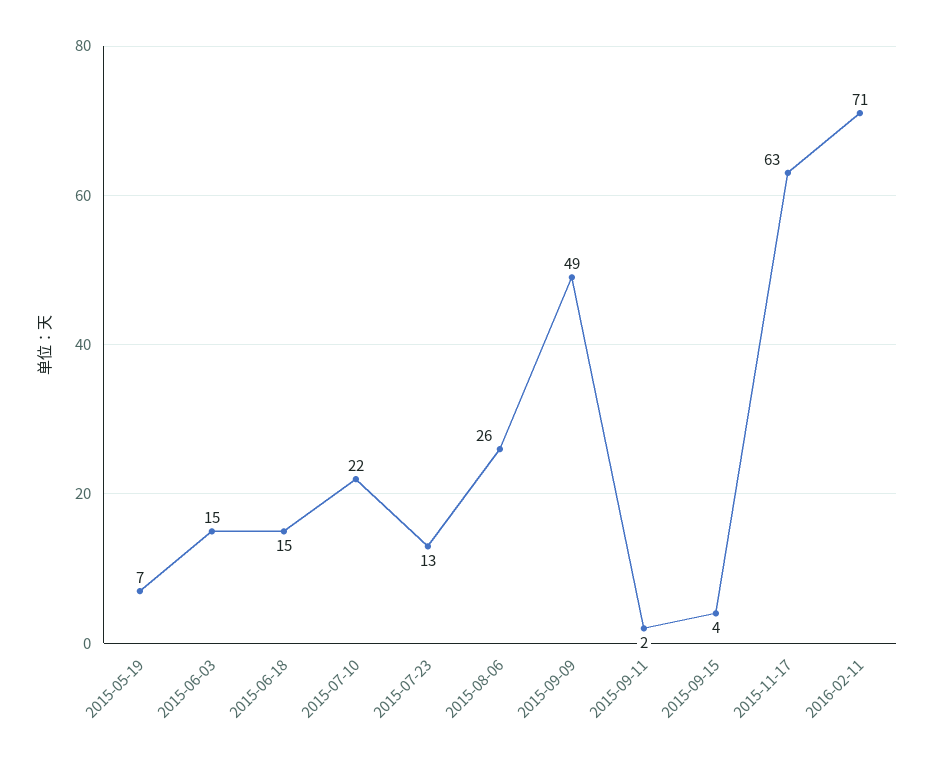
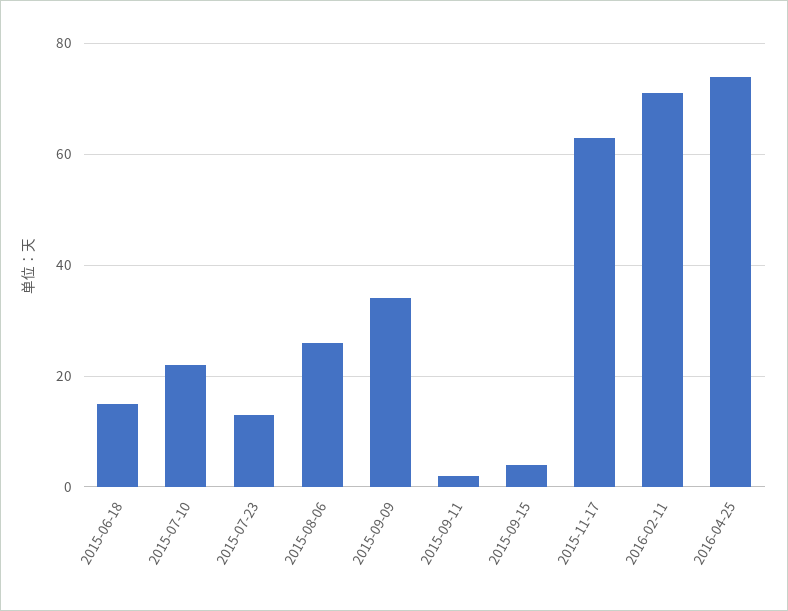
2015-05-19: 7 -> none
2015-06-03: 15 -> none
2015-09-09: 49 -> 35
2016-04-25: none -> 75

